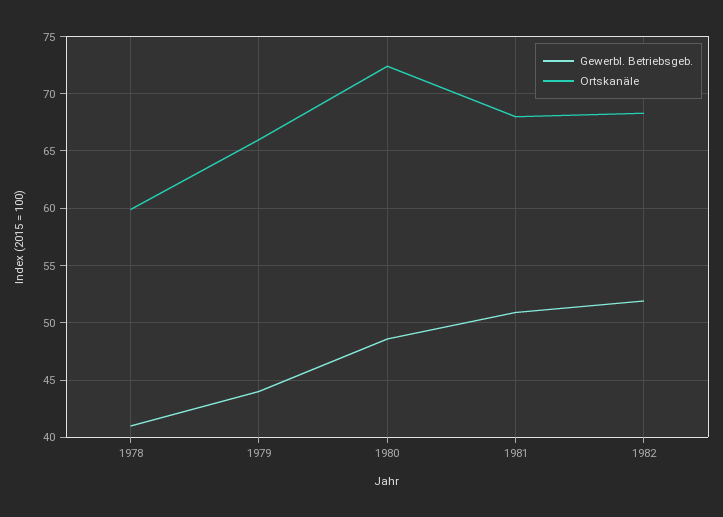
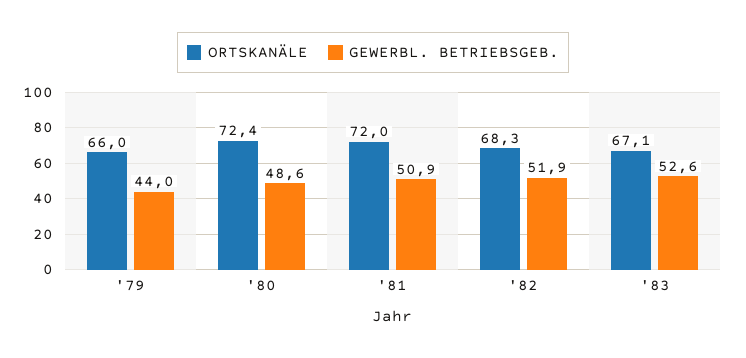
Gewerbl. Betriebsgeb., 1978: 41 -> none
Ortskanäle, 1978: 60 -> none
Ortskanäle, 1981: 68 -> 72
Ortskanäle, '83: none -> 67.1
Gewerbl. Betriebsgeb., '83: none -> 52.6

